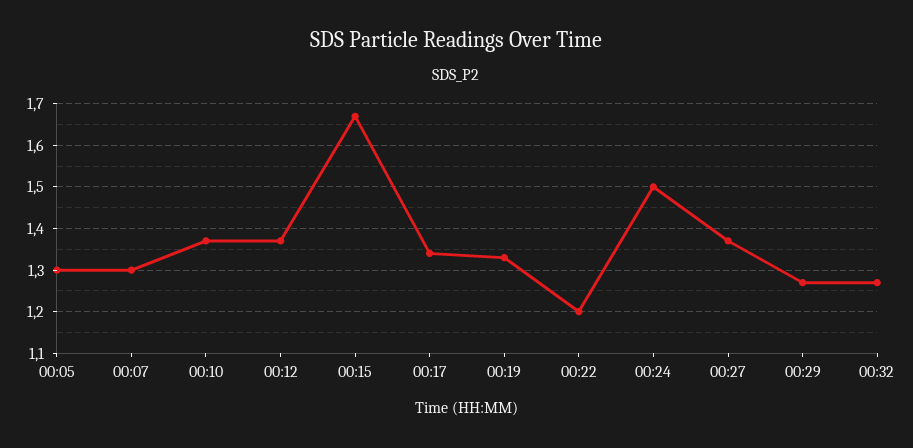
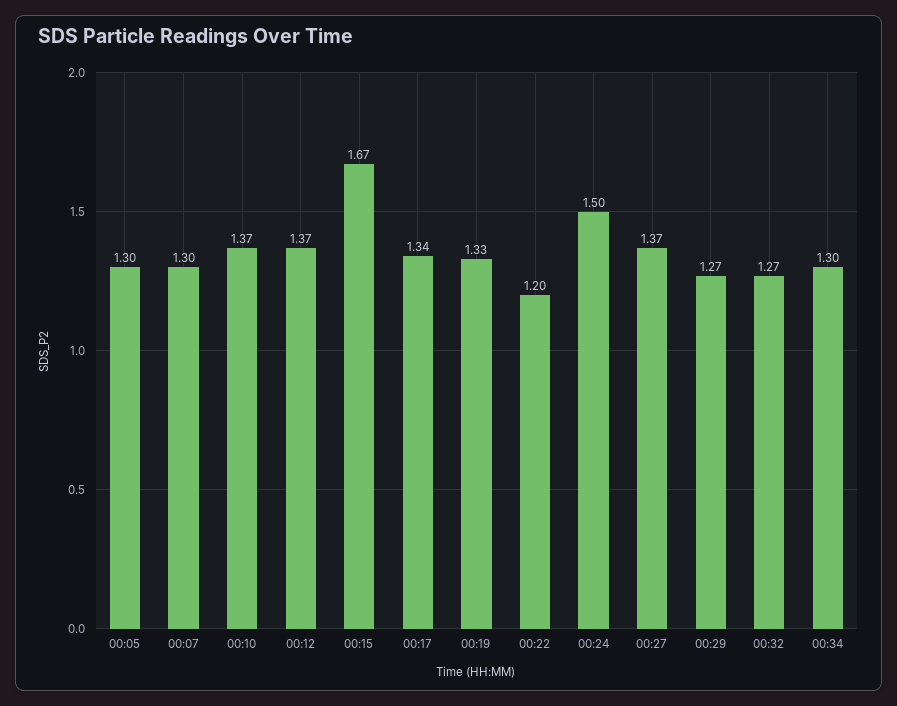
00:34: none -> 1.3

